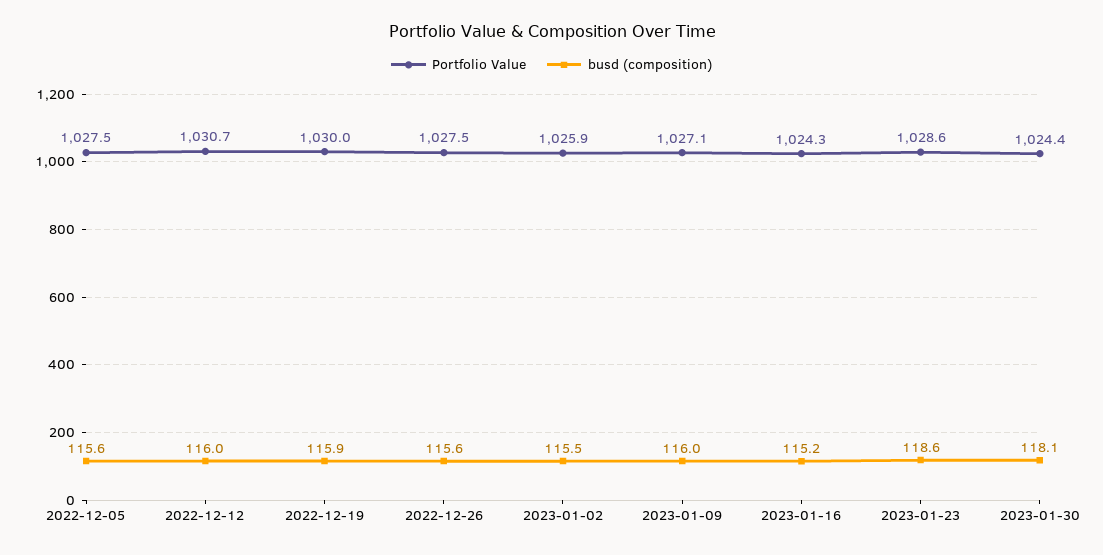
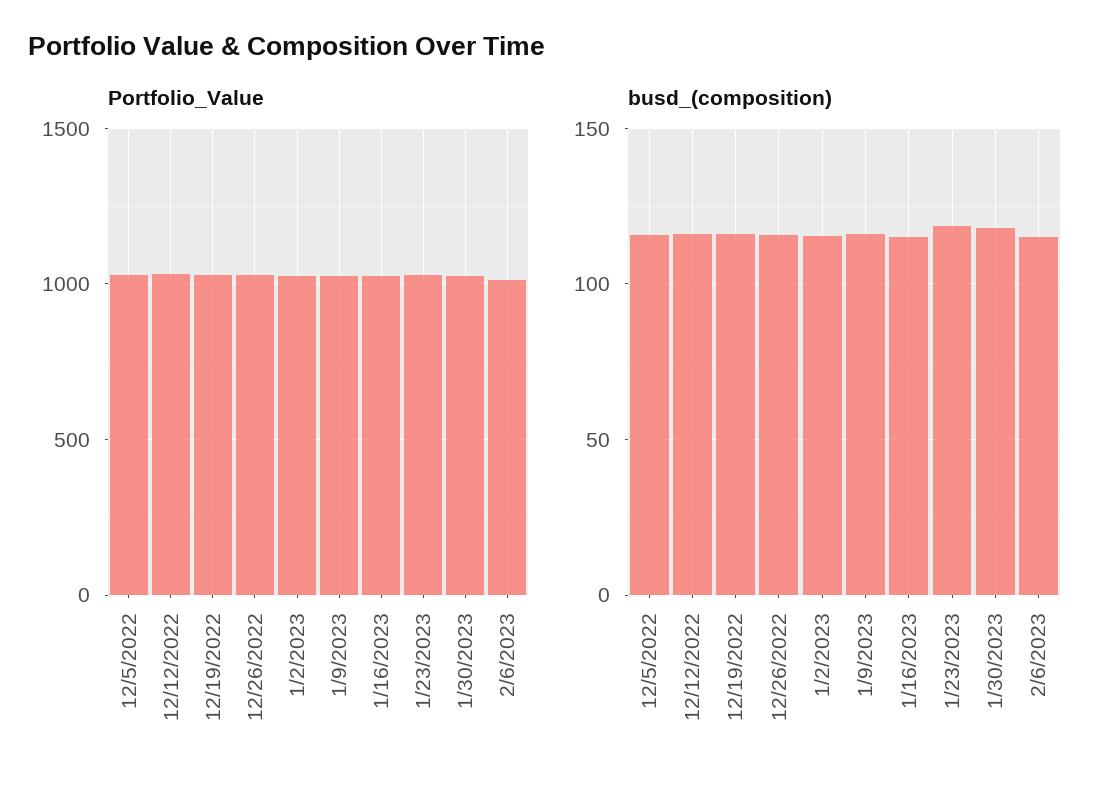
Portfolio Value, 2/6/2023: none -> 1000
busd (composition), 2/6/2023: none -> 115

